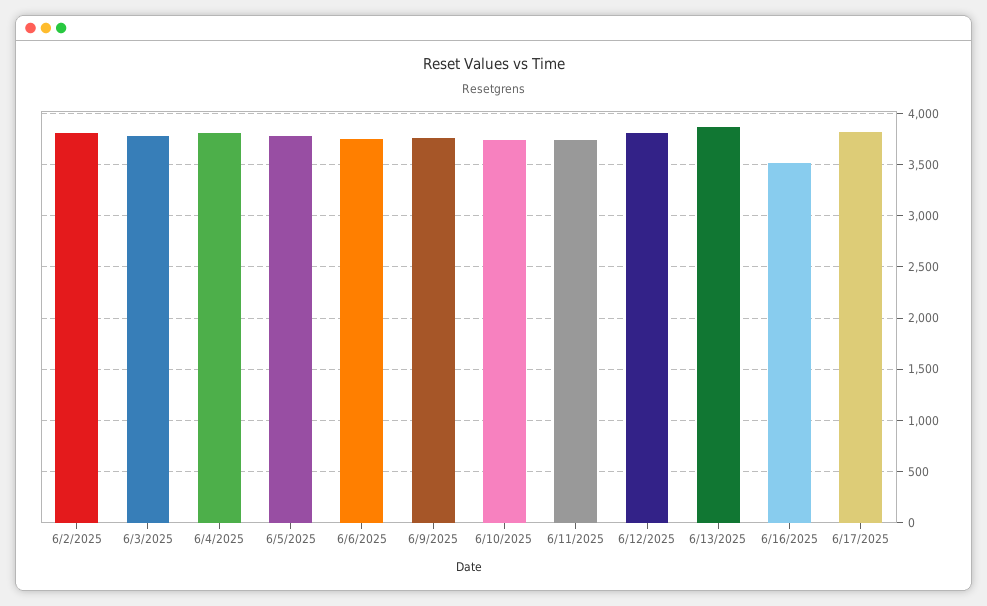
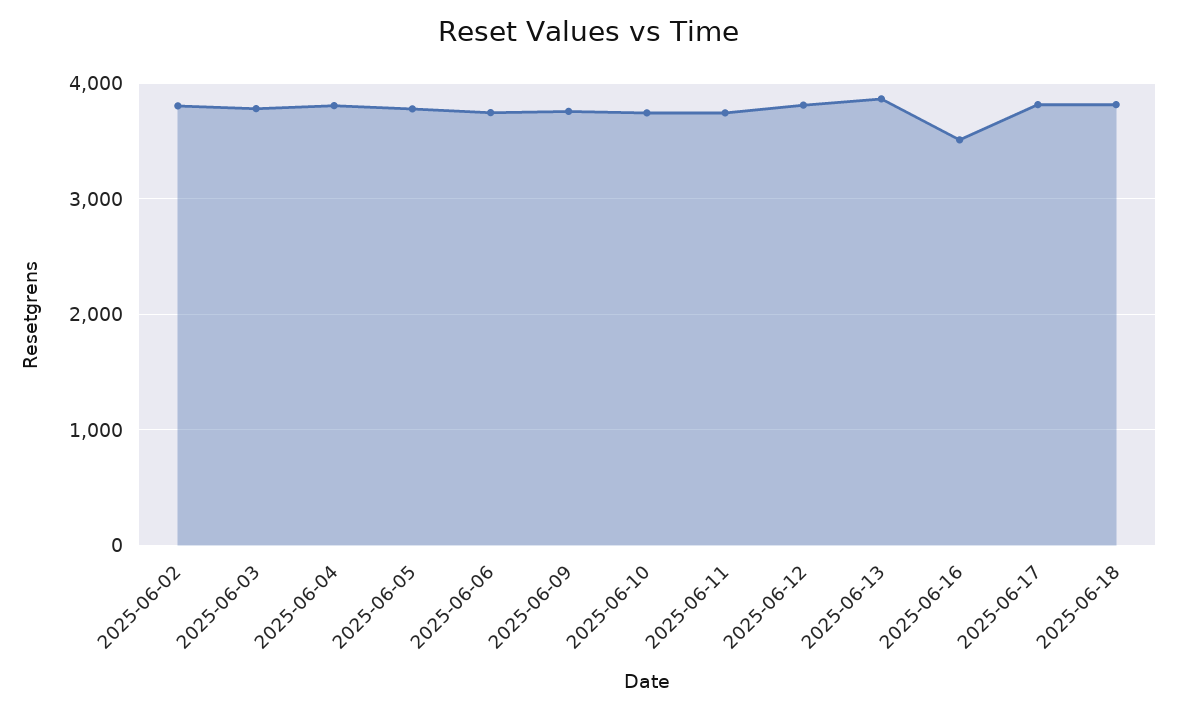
2025-06-18: none -> 3800

